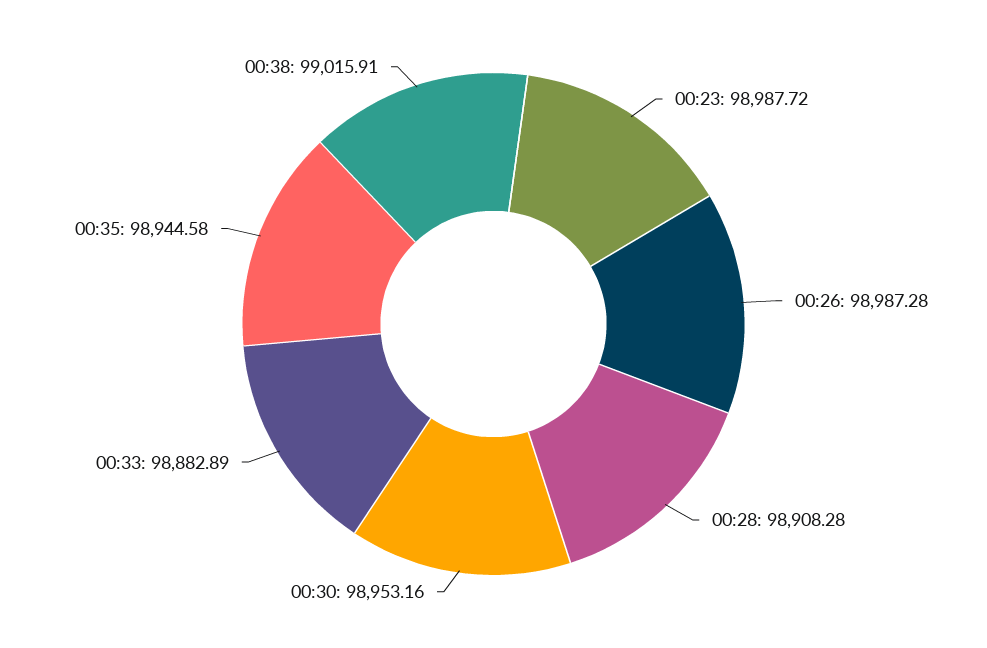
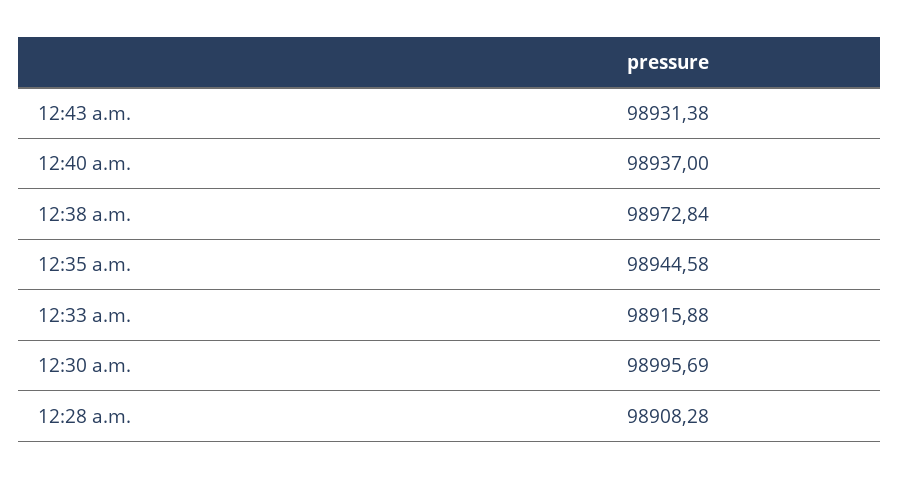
00:23: 98987.72 -> none
00:26: 98987.28 -> none
00:30: 98953.16 -> 98995.69
00:33: 98882.89 -> 98915.88
00:38: 99015.91 -> 98972.84
12:43 a.m.: none -> 98931.38
12:40 a.m.: none -> 98937

